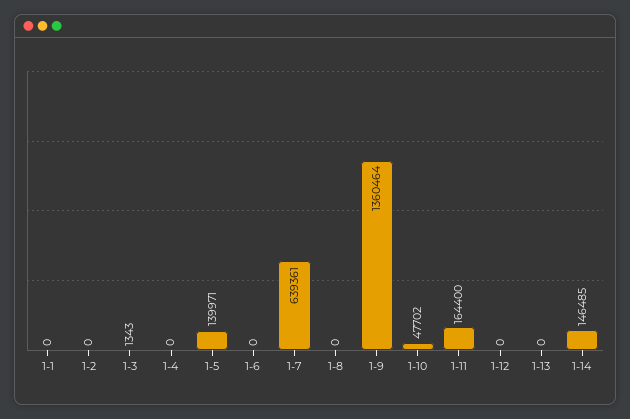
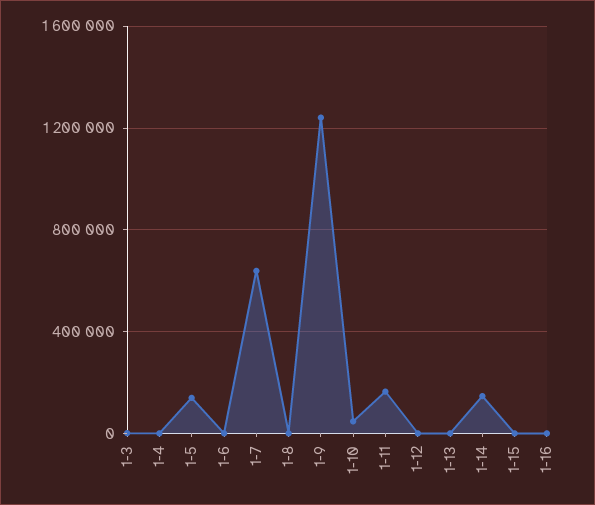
1-1: 0 -> none
1-2: 0 -> none
1-9: 1360464 -> 1250000
1-15: none -> 0
1-16: none -> 0

